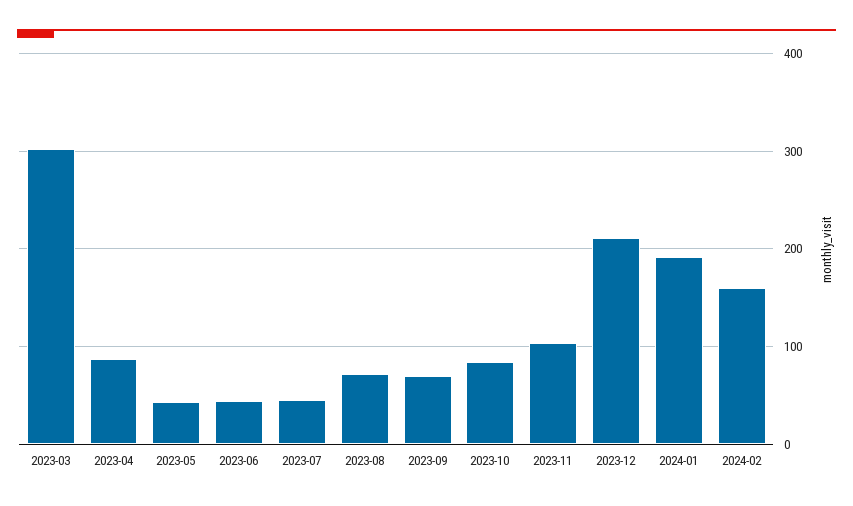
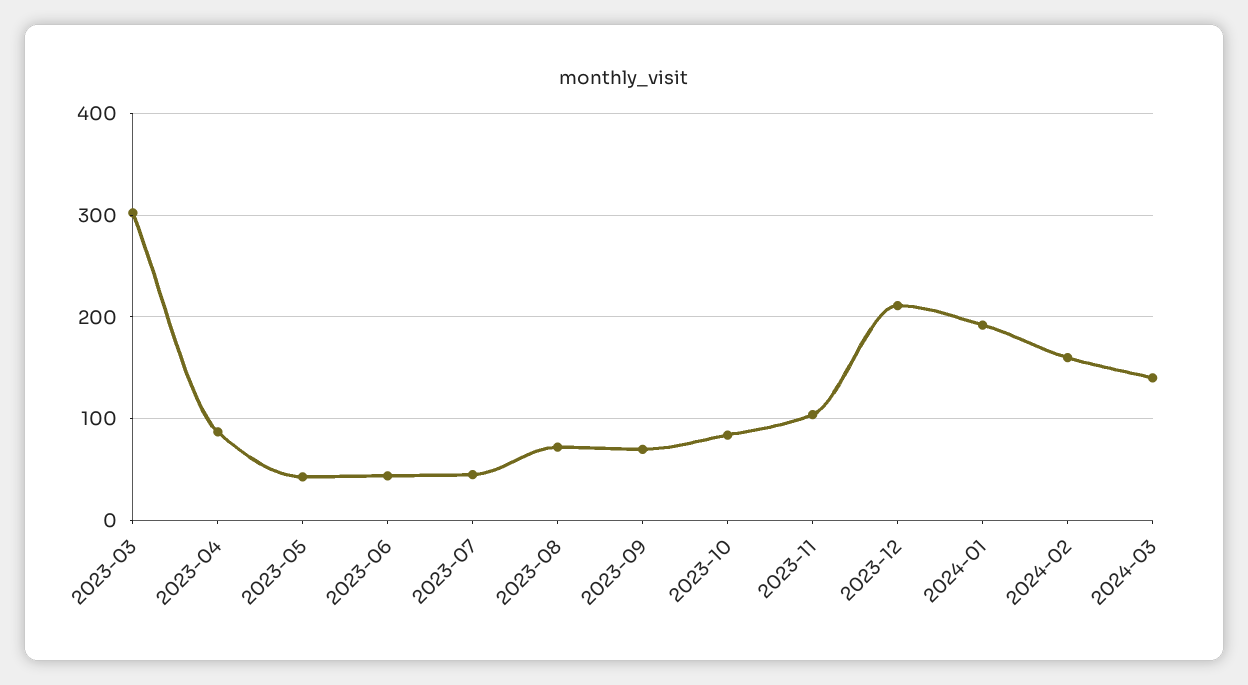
2024-03: none -> 140

